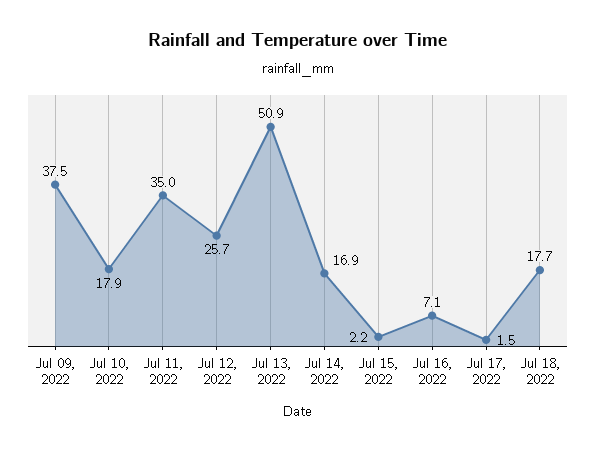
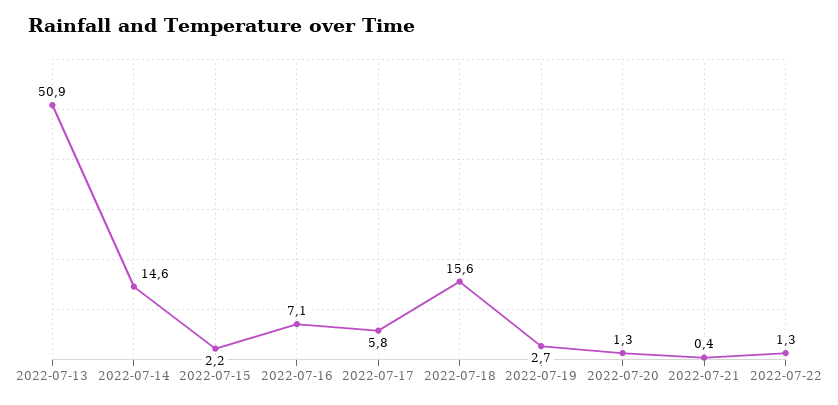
Jul 09, 2022: 37.5 -> none
Jul 10, 2022: 17.9 -> none
Jul 11, 2022: 35 -> none
Jul 12, 2022: 25.7 -> none
Jul 14, 2022: 16.9 -> 14.6
Jul 17, 2022: 1.5 -> 5.8
Jul 18, 2022: 17.7 -> 15.6
2022-07-19: none -> 2.7
2022-07-20: none -> 1.3
2022-07-21: none -> 0.4
2022-07-22: none -> 1.3

